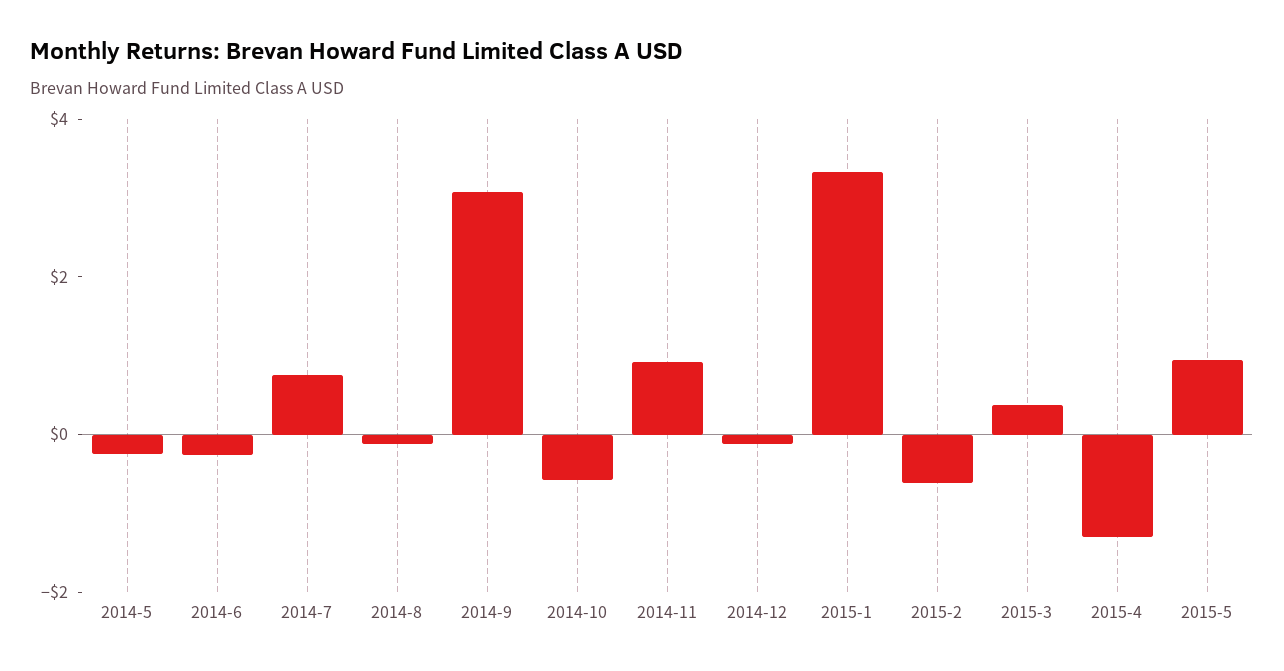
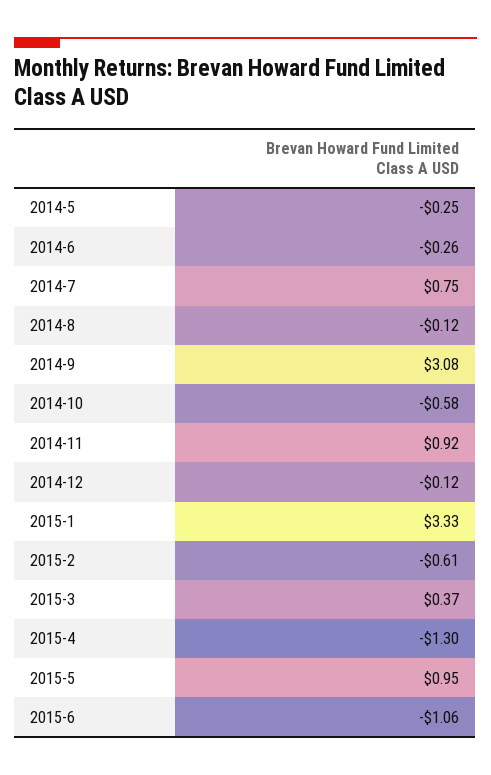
2015-6: none -> -1.06

